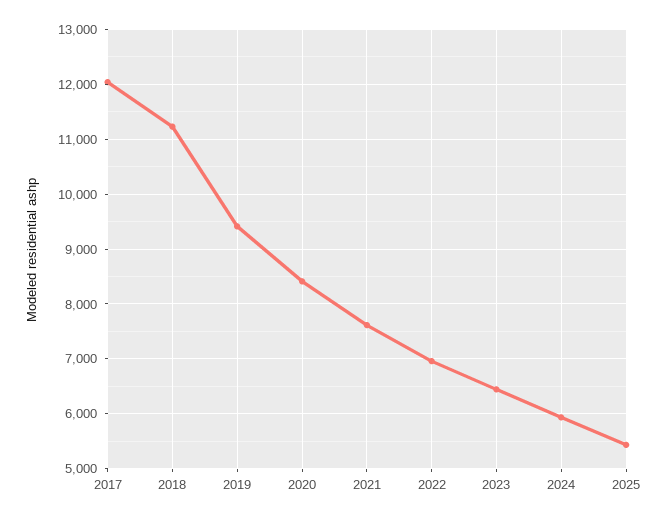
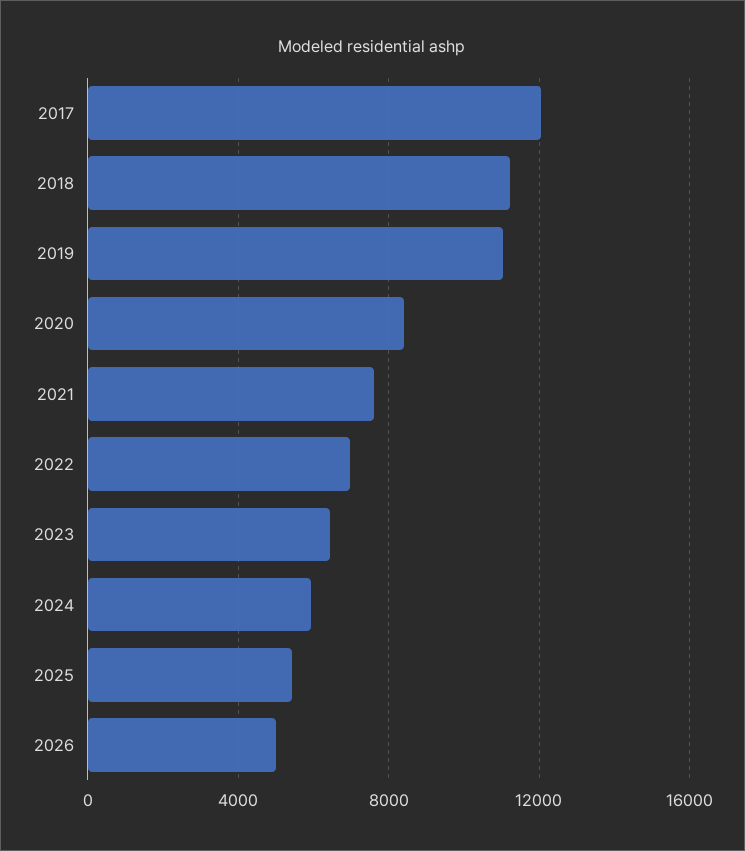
2019: 9400 -> 11000
2026: none -> 5000

